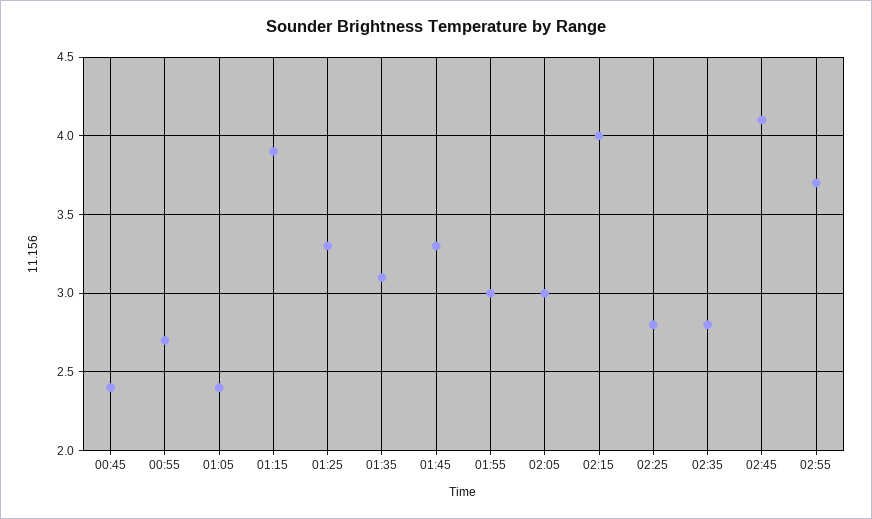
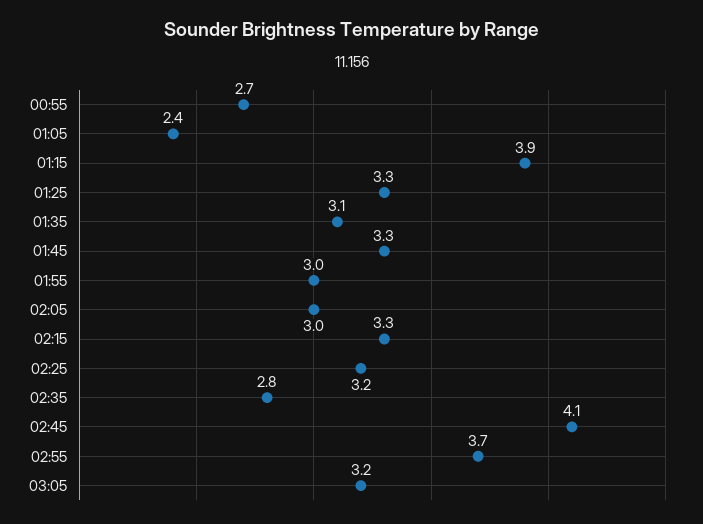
00:45: 2.4 -> none
02:15: 4 -> 3.3
02:25: 2.8 -> 3.2
03:05: none -> 3.2

